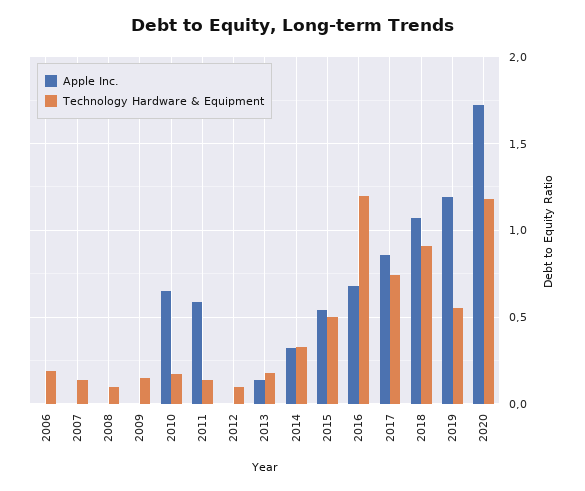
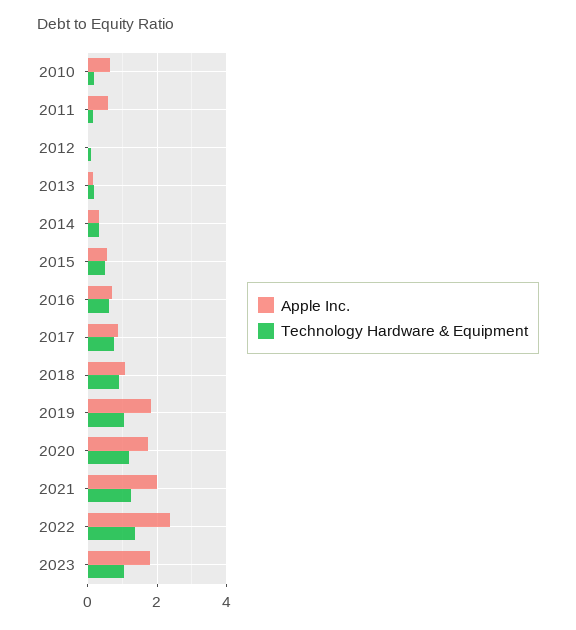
Apple Inc., 2006: 0 -> none
Technology Hardware & Equipment, 2006: 0.2 -> none
Apple Inc., 2007: 0 -> none
Technology Hardware & Equipment, 2007: 0.15 -> none
Apple Inc., 2008: 0 -> none
Technology Hardware & Equipment, 2008: 0.1 -> none
Apple Inc., 2009: 0 -> none
Technology Hardware & Equipment, 2009: 0.15 -> none
Technology Hardware & Equipment, 2016: 1.2 -> 0.6
Apple Inc., 2019: 1.2 -> 1.8
Technology Hardware & Equipment, 2019: 0.55 -> 1
Apple Inc., 2021: none -> 2
Technology Hardware & Equipment, 2021: none -> 1.2
Apple Inc., 2022: none -> 2.4
Technology Hardware & Equipment, 2022: none -> 1.4
Apple Inc., 2023: none -> 1.8
Technology Hardware & Equipment, 2023: none -> 1

